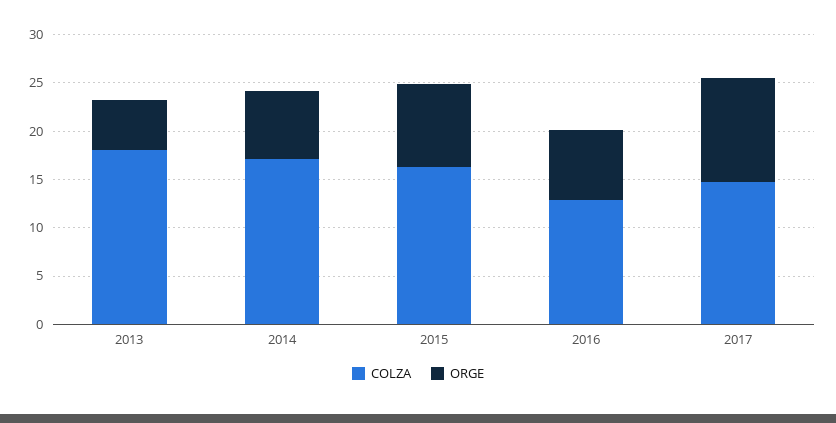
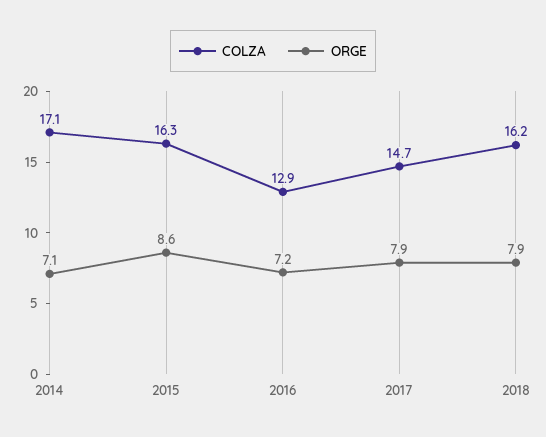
COLZA, 2013: 18 -> none
ORGE, 2013: 5 -> none
ORGE, 2017: 11 -> 7.9
COLZA, 2018: none -> 16.2
ORGE, 2018: none -> 7.9

